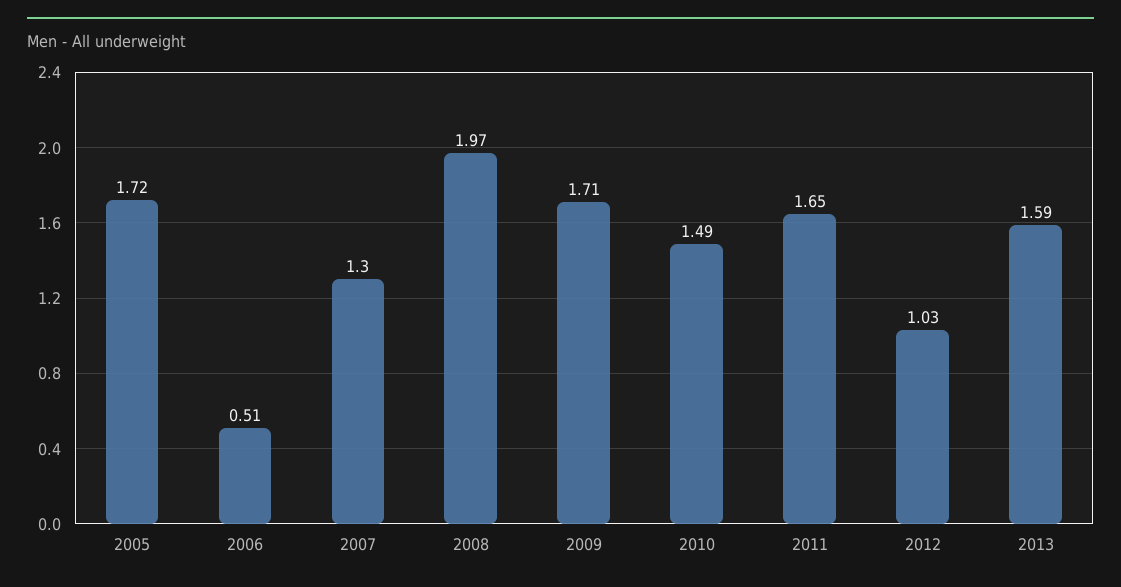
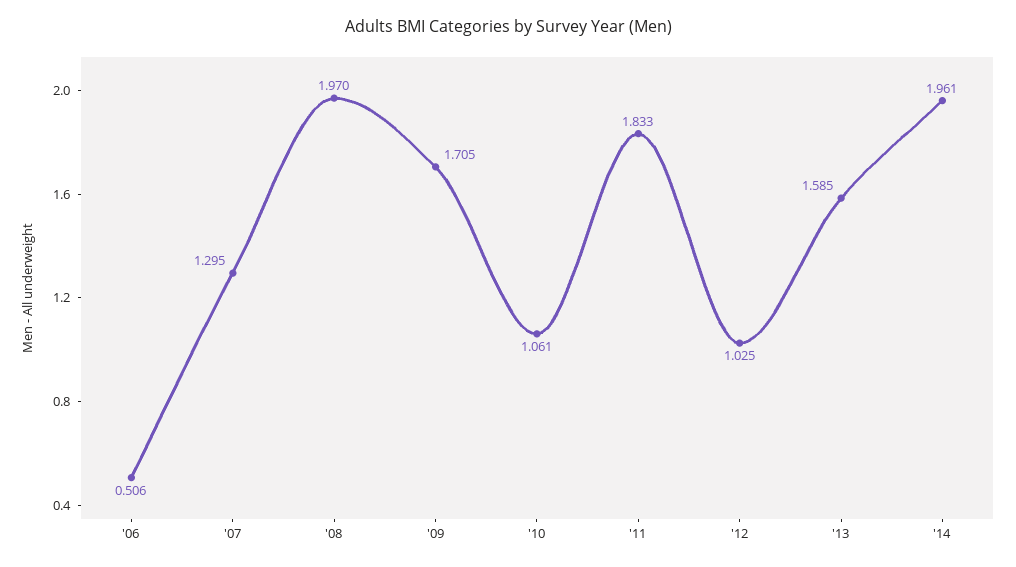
2005: 1.72 -> none
2010: 1.49 -> 1.061
2011: 1.65 -> 1.833
'14: none -> 1.961

